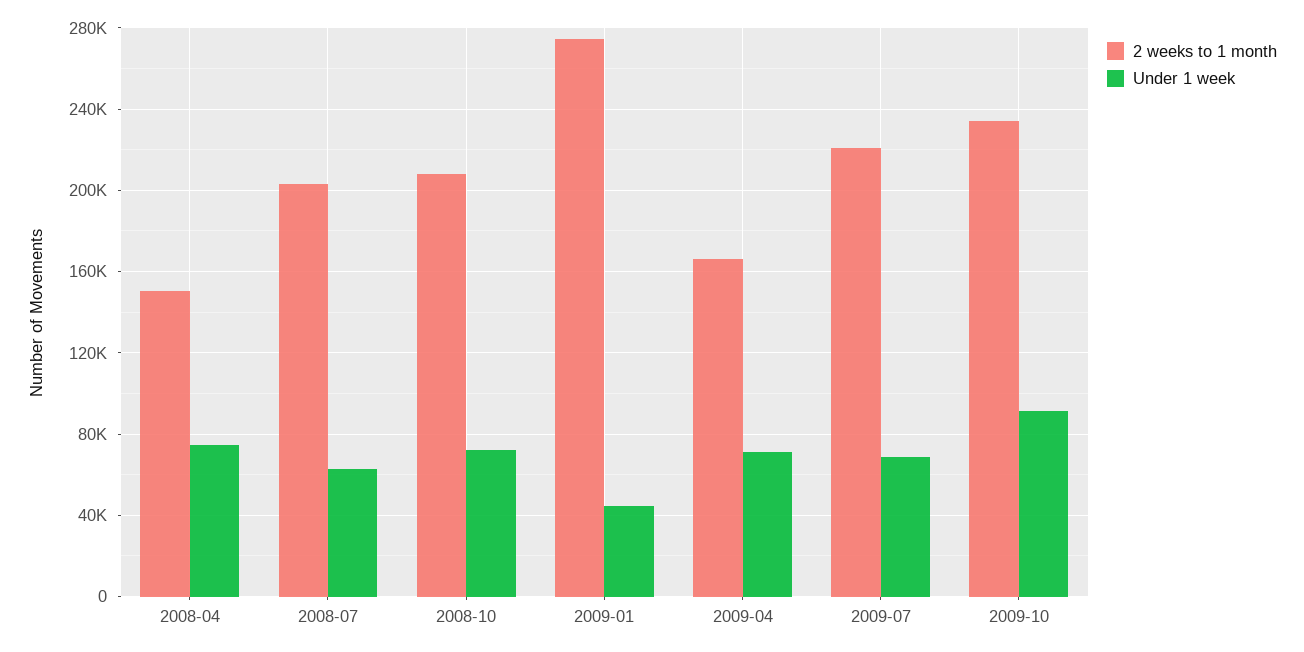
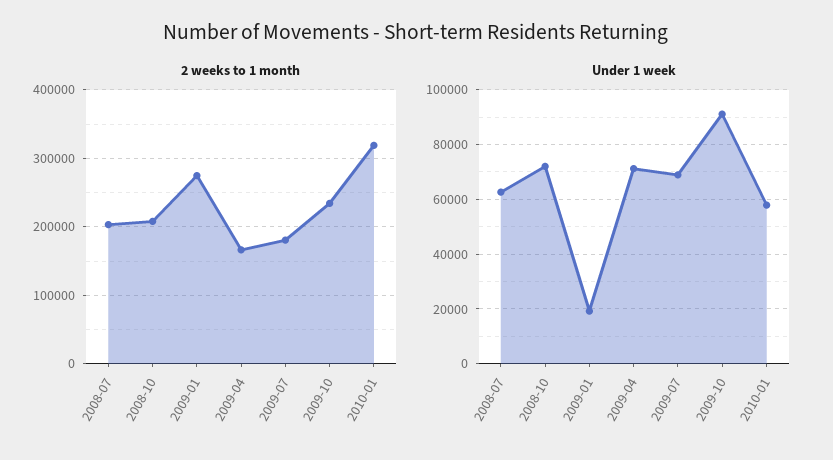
2 weeks to 1 month, 2008-04: 150000 -> none
Under 1 week, 2008-04: 75000 -> none
Under 1 week, 2009-01: 45000 -> 20000
2 weeks to 1 month, 2009-07: 220000 -> 180000
2 weeks to 1 month, 2010-01: none -> 320000
Under 1 week, 2010-01: none -> 57500

